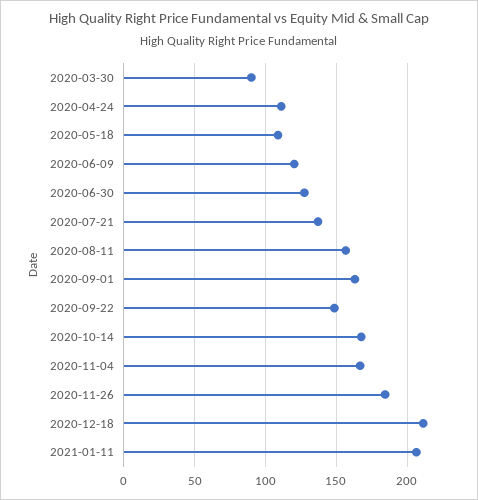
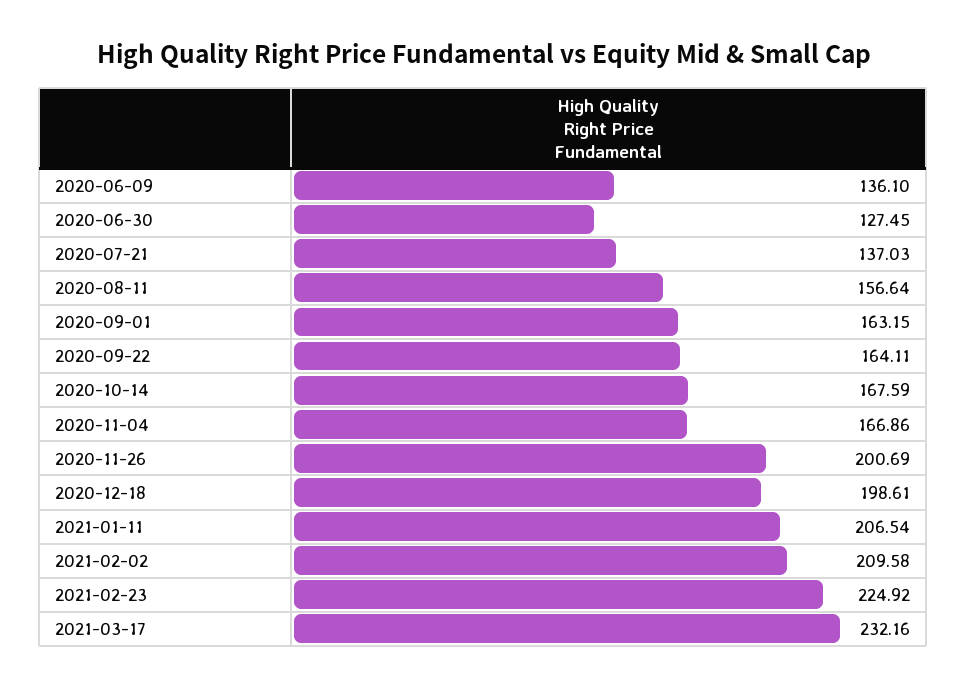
2020-03-30: 90 -> none
2020-04-24: 110 -> none
2020-05-18: 110 -> none
2020-06-09: 120 -> 136.1
2020-09-22: 150 -> 164.11
2020-11-26: 185 -> 200.69
2020-12-18: 210 -> 198.61
2021-02-02: none -> 209.58
2021-02-23: none -> 224.92
2021-03-17: none -> 232.16

